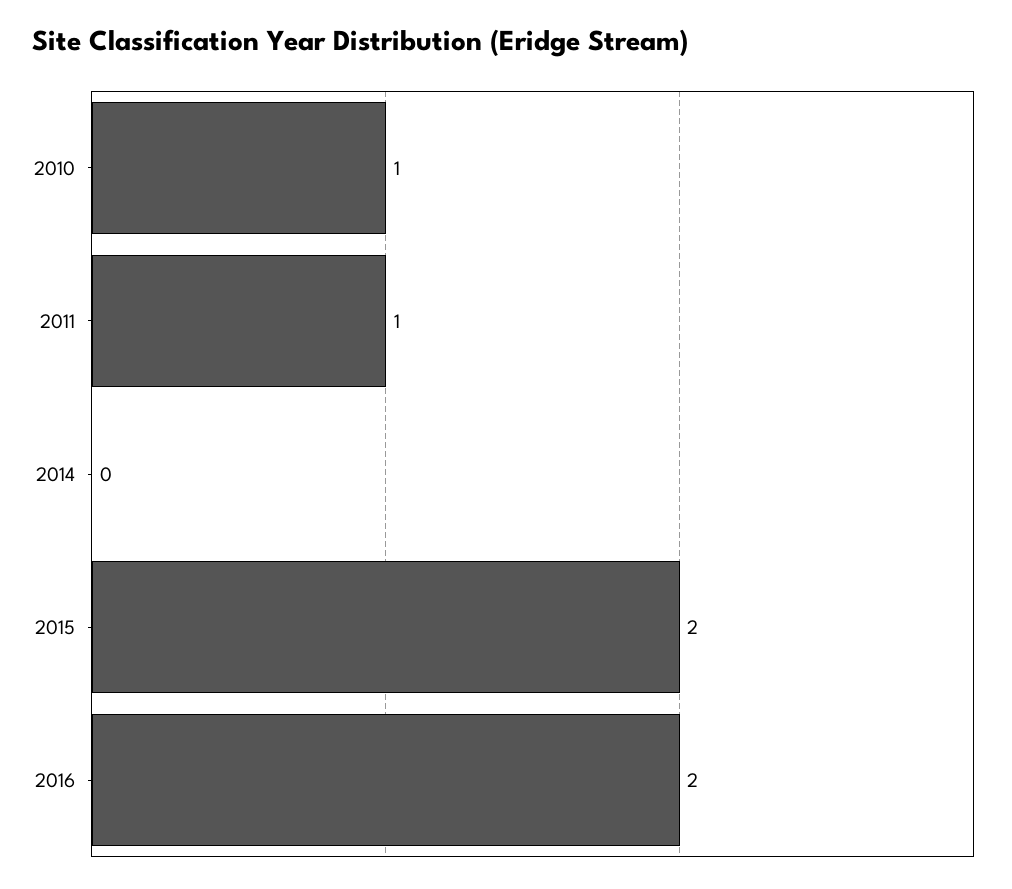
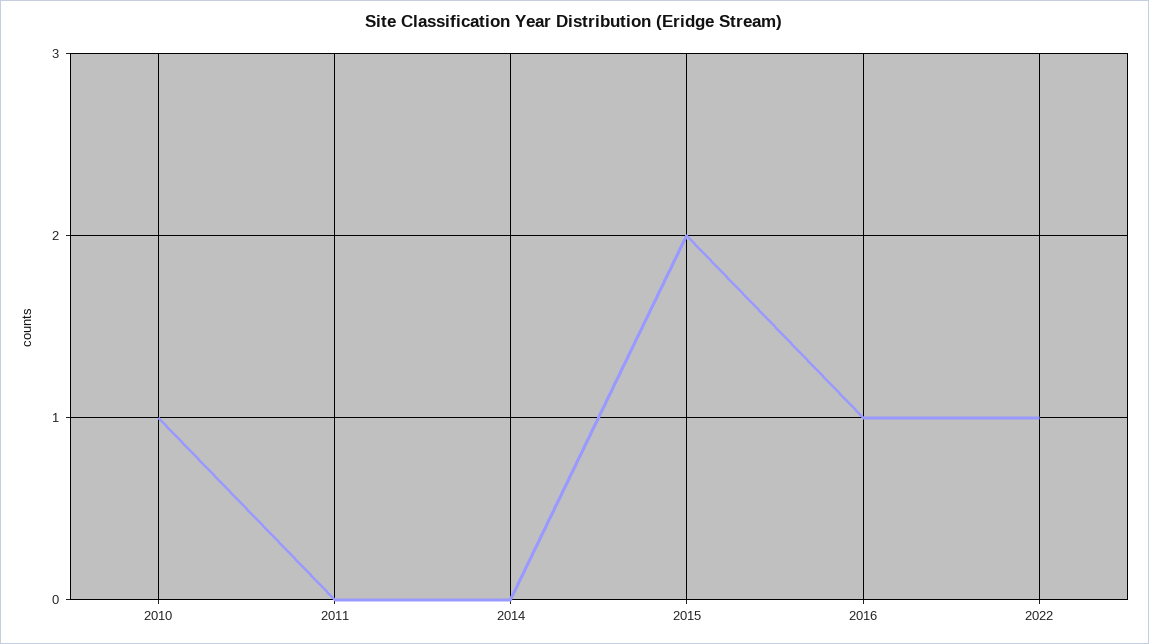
2011: 1 -> 0
2016: 2 -> 1
2022: none -> 1

